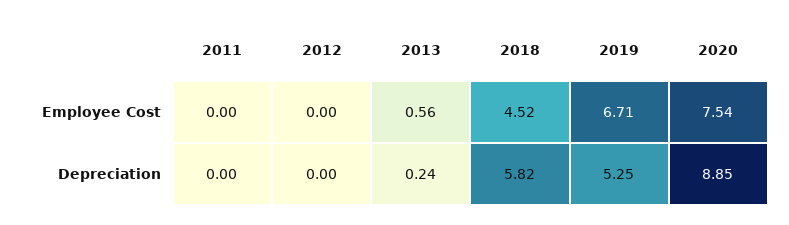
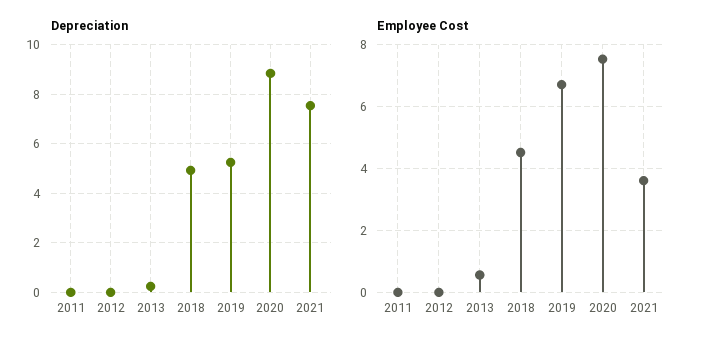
Depreciation, 2018: 5.82 -> 5
Depreciation, 2021: none -> 7.5
Employee Cost, 2021: none -> 3.6

